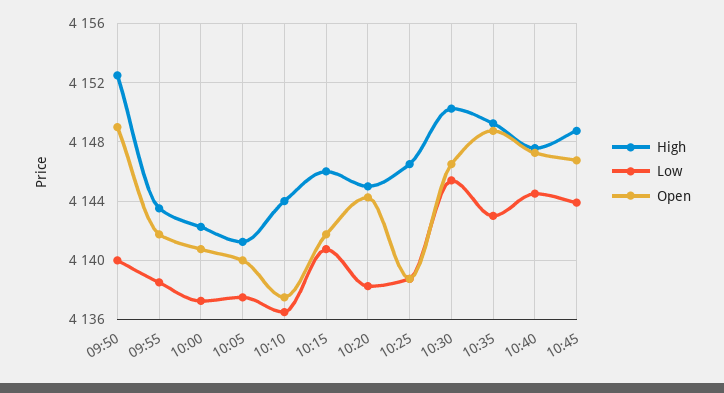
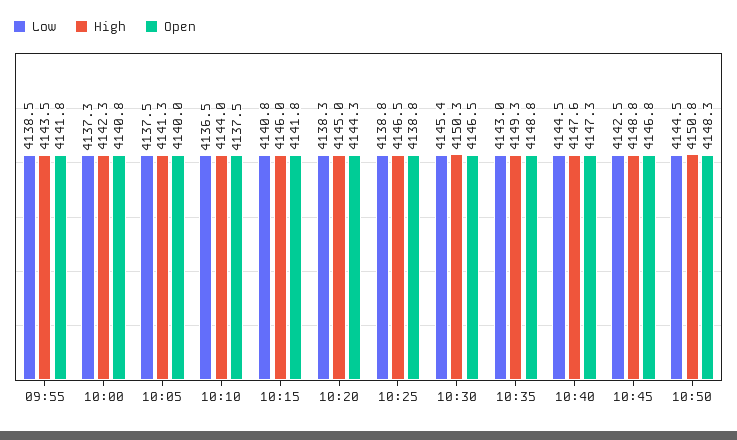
High, 09:50: 4152.5 -> none
Low, 09:50: 4140 -> none
Open, 09:50: 4149 -> none
Low, 10:45: 4144 -> 4142.5
Low, 10:50: none -> 4144.5
High, 10:50: none -> 4150.8
Open, 10:50: none -> 4148.3

